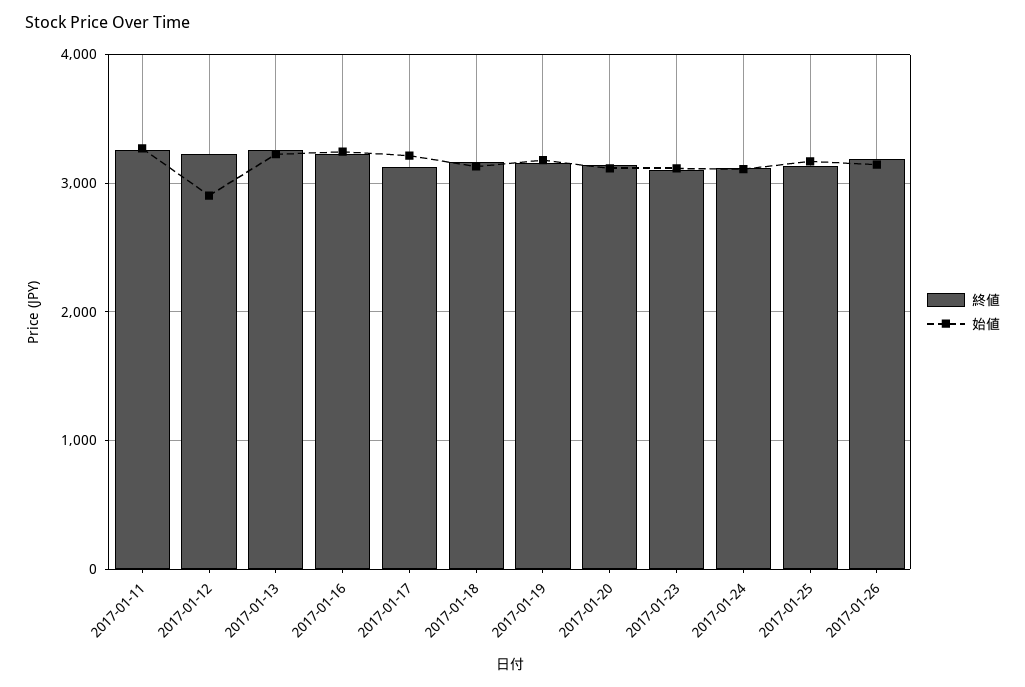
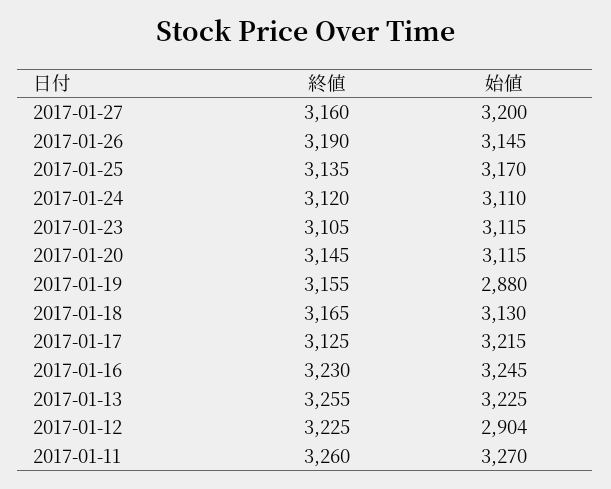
始値, 2017-01-19: 3200 -> 2880
終値, 2017-01-27: none -> 3160
始値, 2017-01-27: none -> 3200

